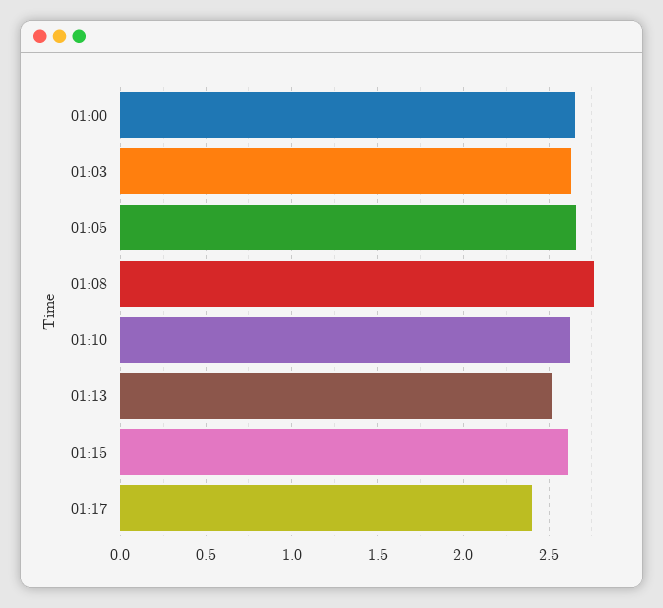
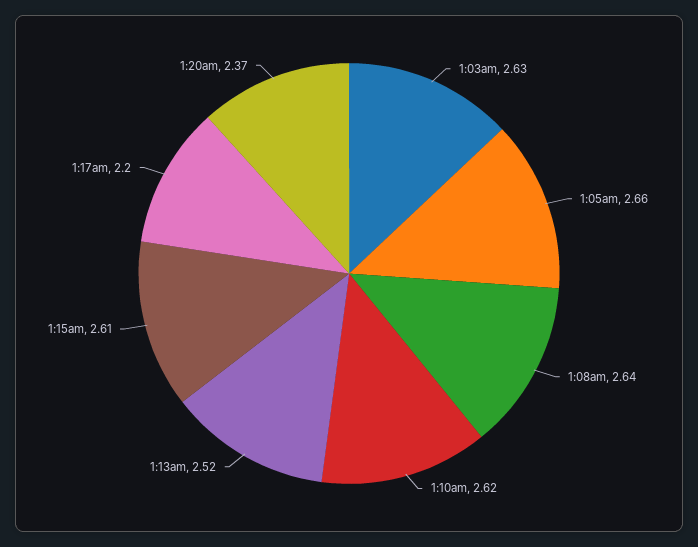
01:00: 2.65 -> none
01:08: 2.75 -> 2.64
01:17: 2.4 -> 2.2
1:20am: none -> 2.37

